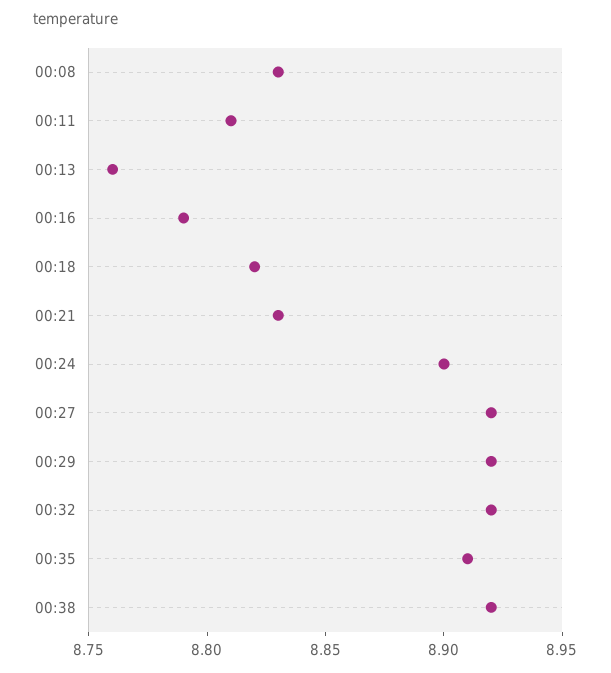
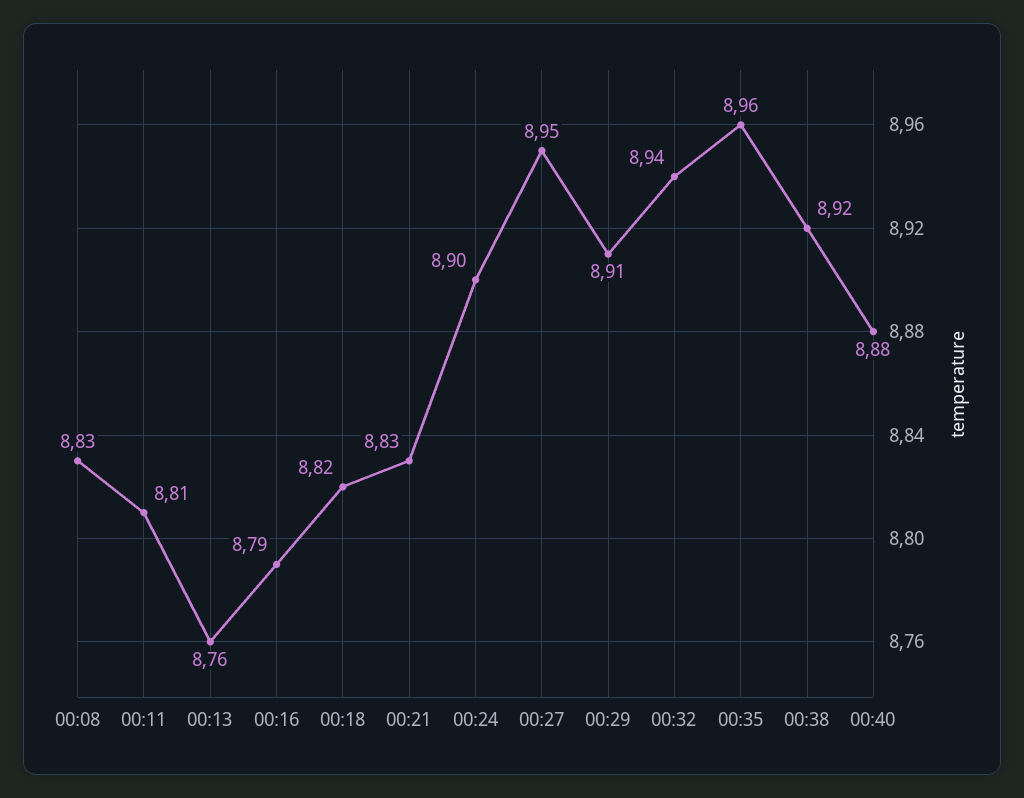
00:27: 8.92 -> 8.95
00:29: 8.92 -> 8.91
00:32: 8.92 -> 8.94
00:35: 8.91 -> 8.96
00:40: none -> 8.88

